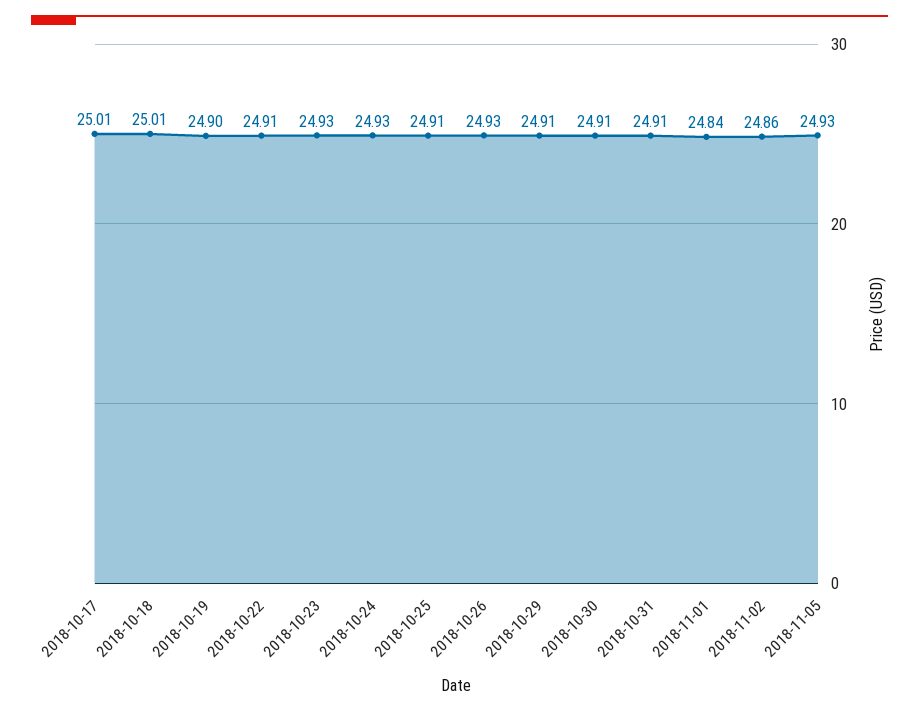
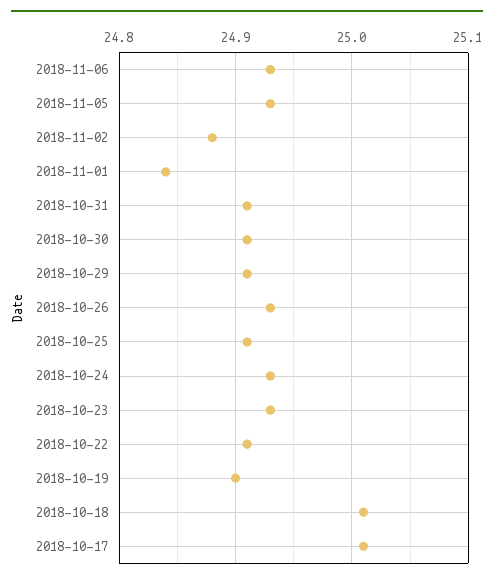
2018-11-02: 24.86 -> 24.88
2018-11-06: none -> 24.93

